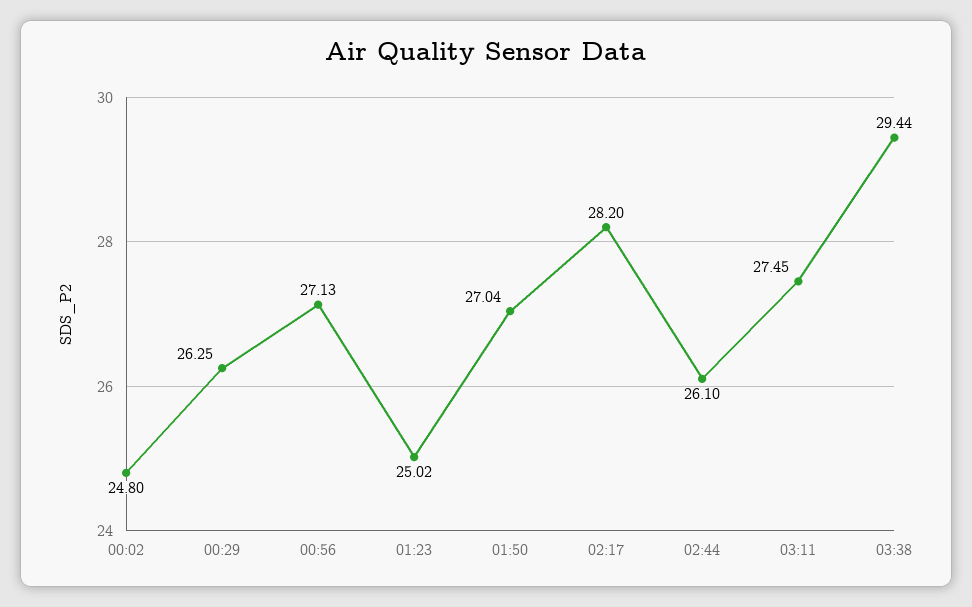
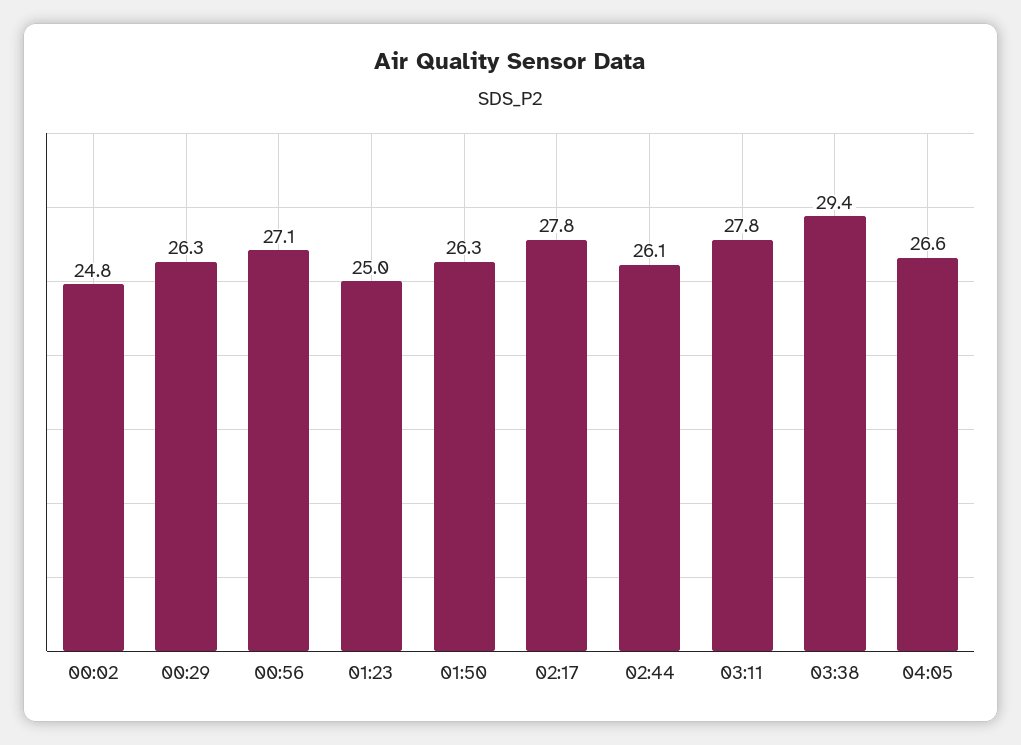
01:50: 27.04 -> 26.3
02:17: 28.2 -> 27.8
03:11: 27.45 -> 27.8
04:05: none -> 26.6

